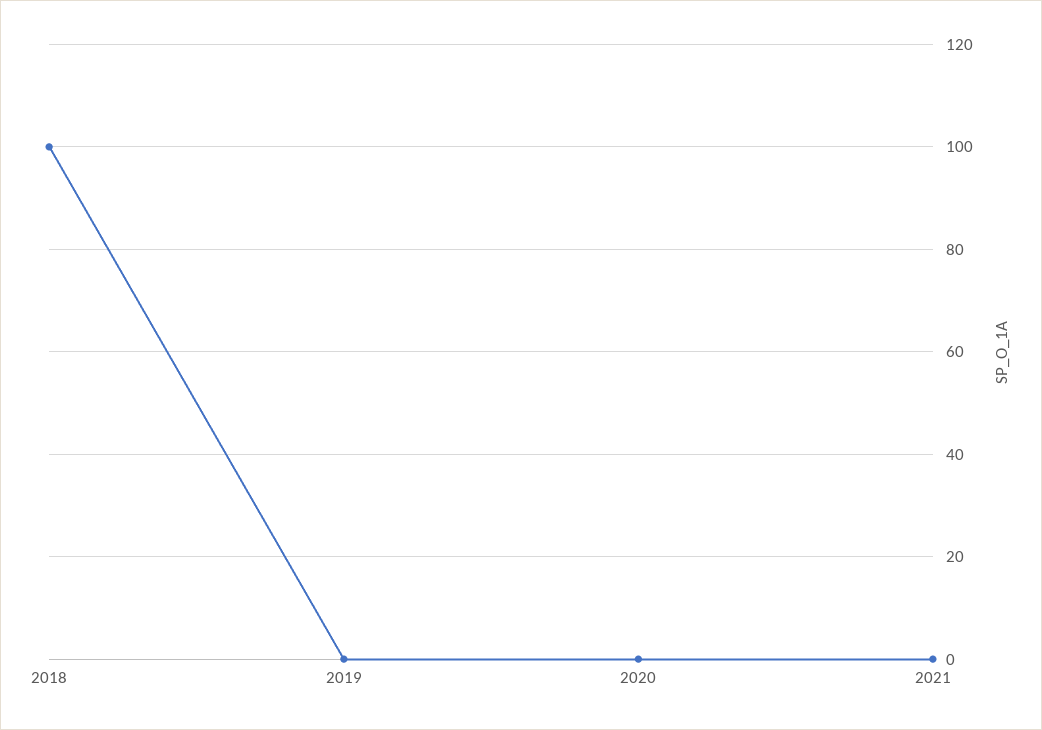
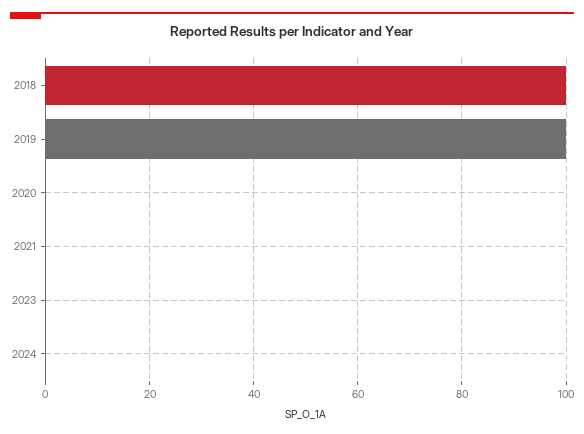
2019: 0 -> 100
2023: none -> 0
2024: none -> 0

